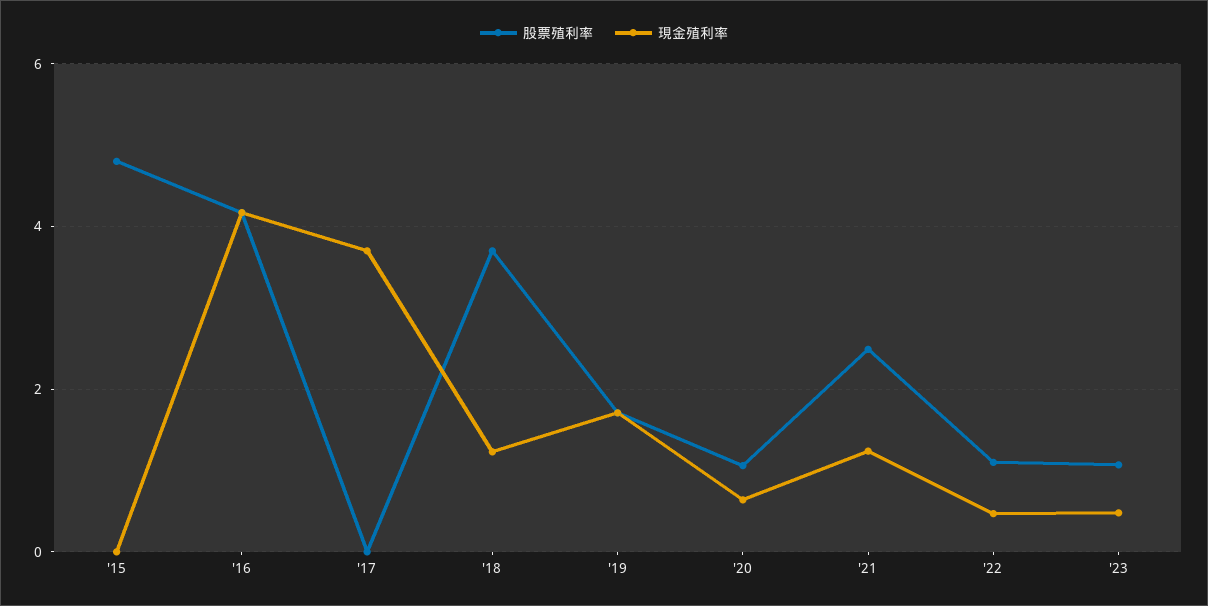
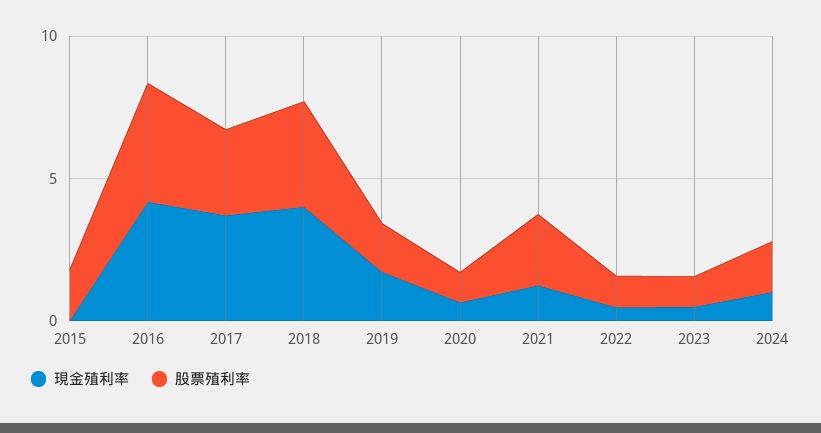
股票殖利率, '15: 4.8 -> 2
股票殖利率, '17: 0 -> 3
現金殖利率, '18: 1.2 -> 4
現金殖利率, 2024: none -> 1
股票殖利率, 2024: none -> 2

